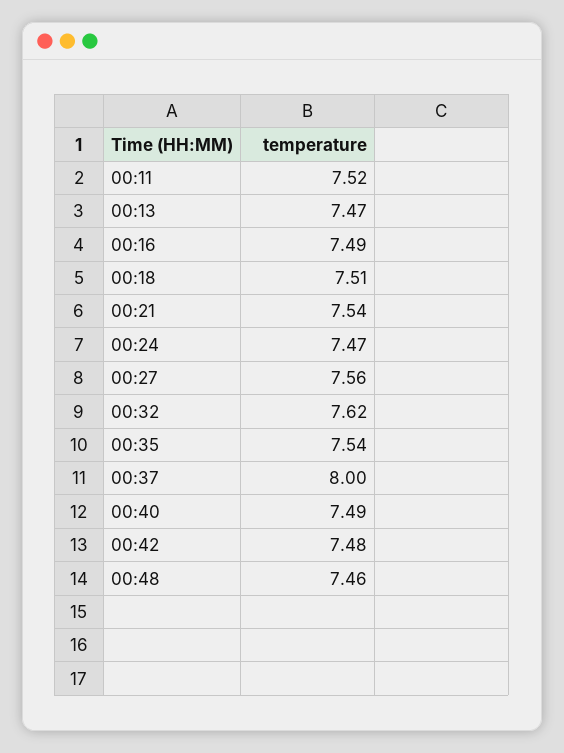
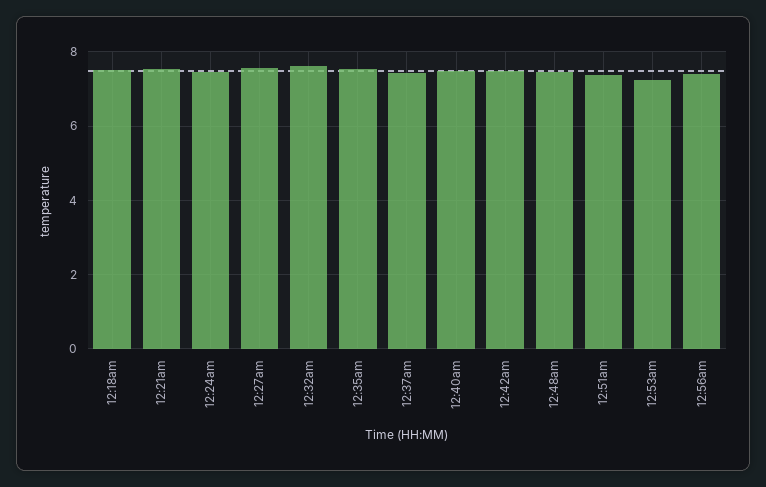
00:11: 7.52 -> none
00:13: 7.47 -> none
00:16: 7.49 -> none
00:37: 8 -> 7.4
12:51am: none -> 7.4
12:53am: none -> 7.2
12:56am: none -> 7.4

